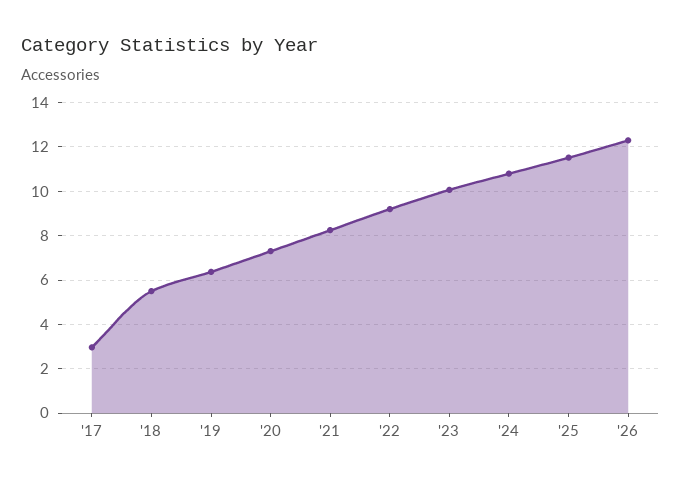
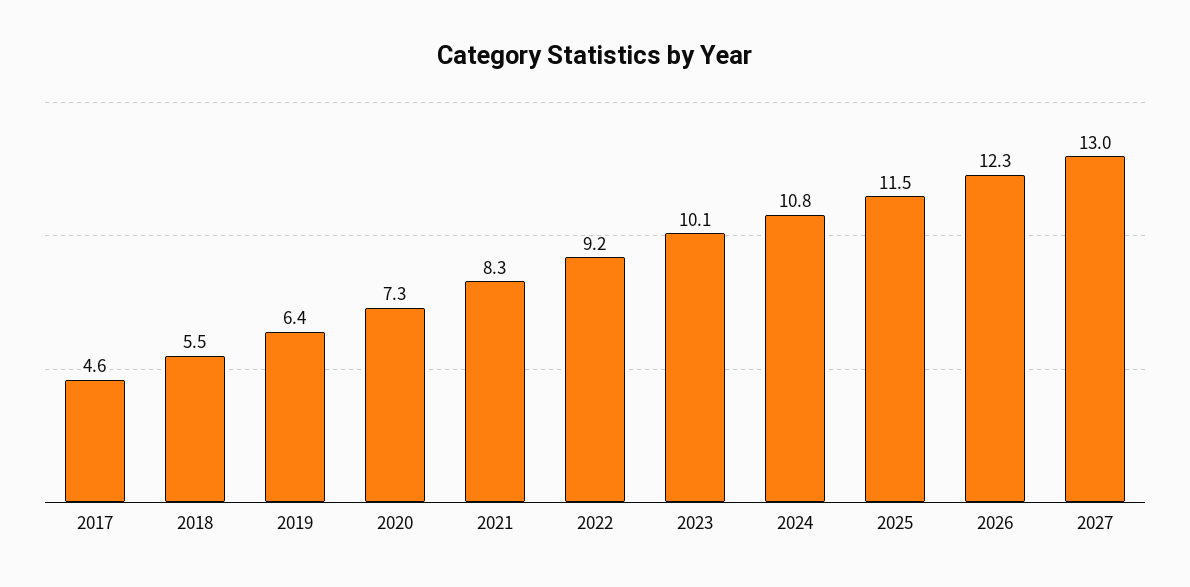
'17: 3 -> 4.6
2027: none -> 13

